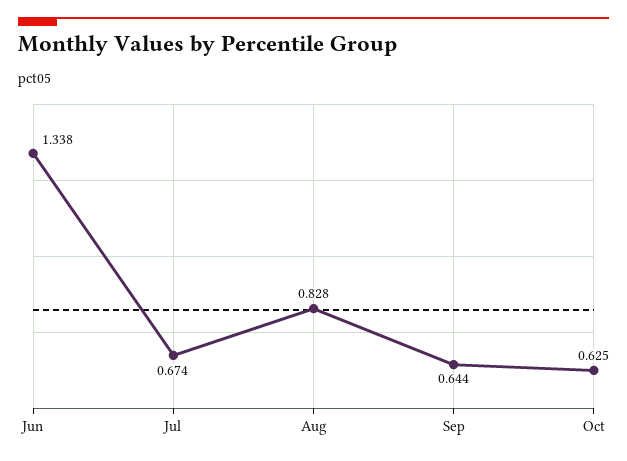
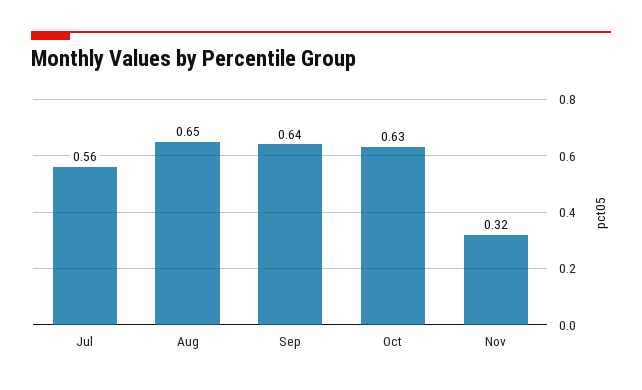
Jun: 1.338 -> none
Jul: 0.674 -> 0.56
Aug: 0.828 -> 0.65
Nov: none -> 0.32

